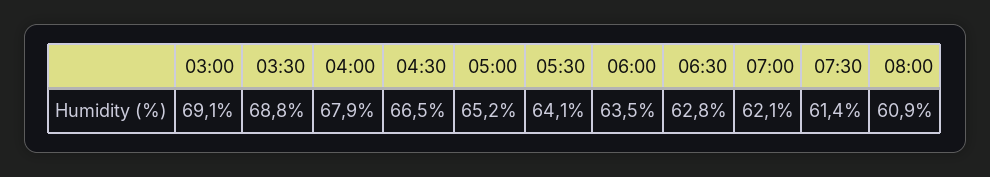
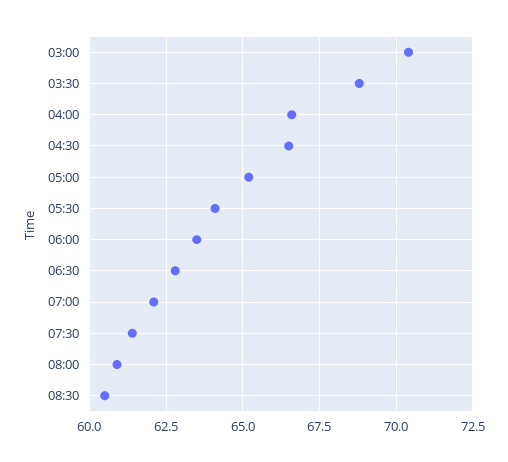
03:00: 69.1 -> 70.5
04:00: 67.9 -> 66.5
08:30: none -> 60.5

